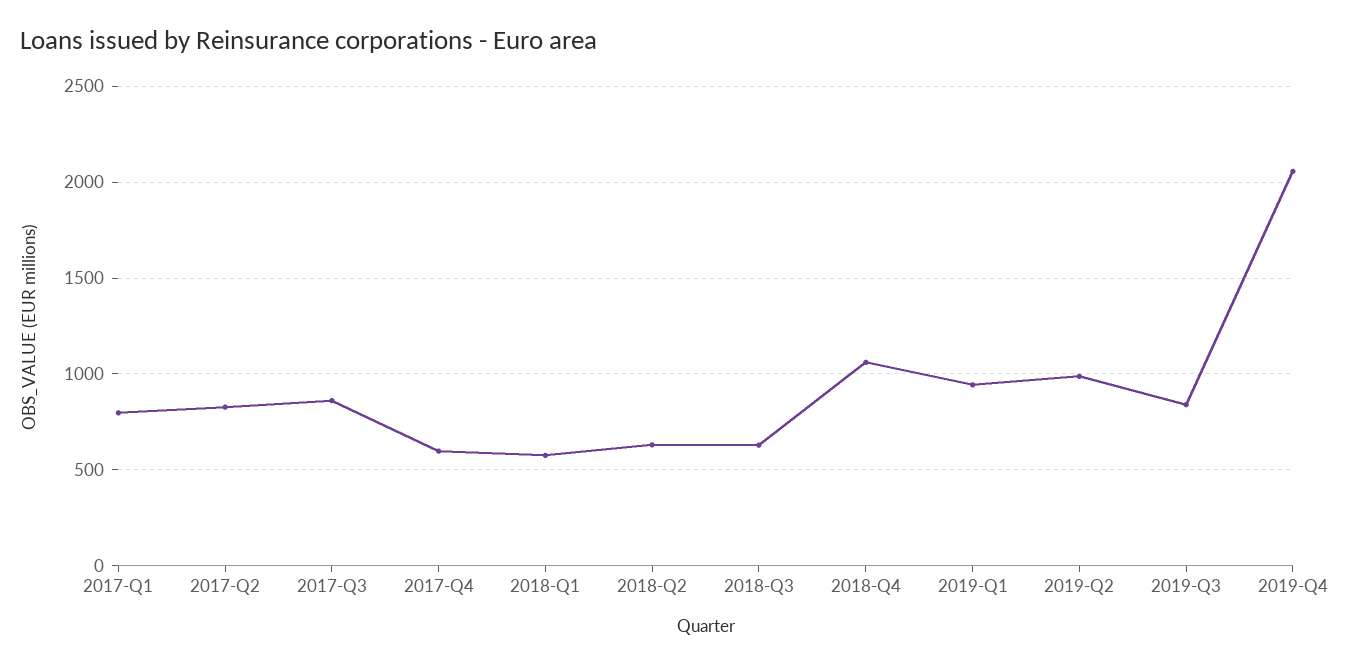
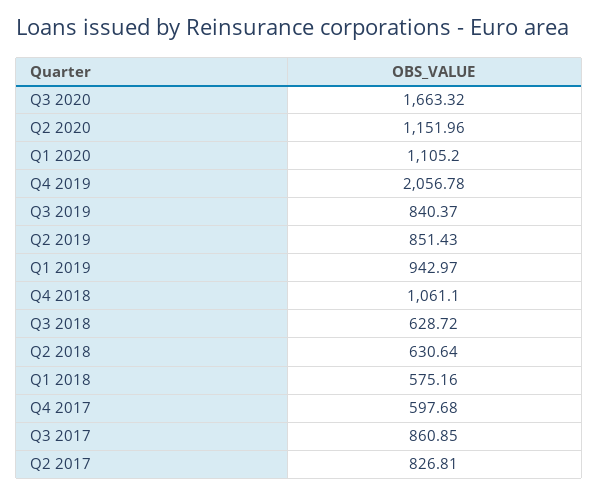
2017-Q1: 800 -> none
2019-Q2: 1000 -> 851.43
Q3 2020: none -> 1663.32
Q2 2020: none -> 1151.96
Q1 2020: none -> 1105.2

